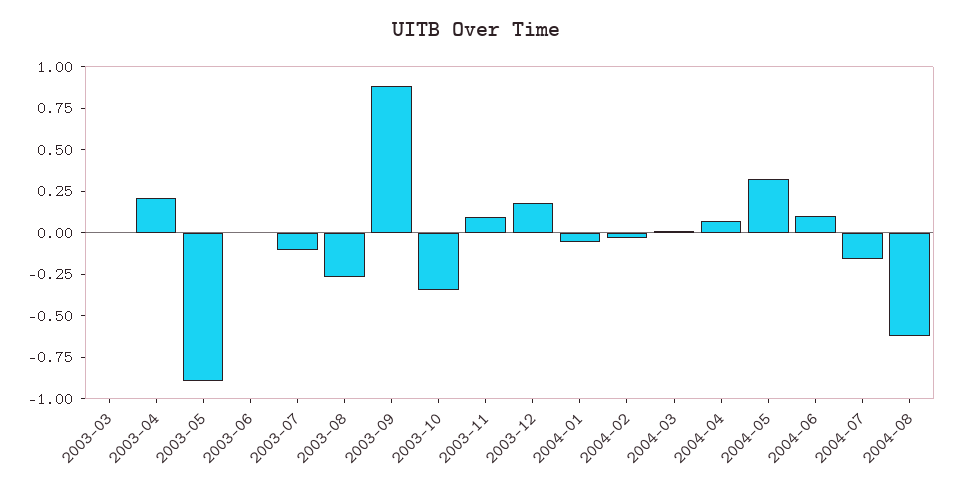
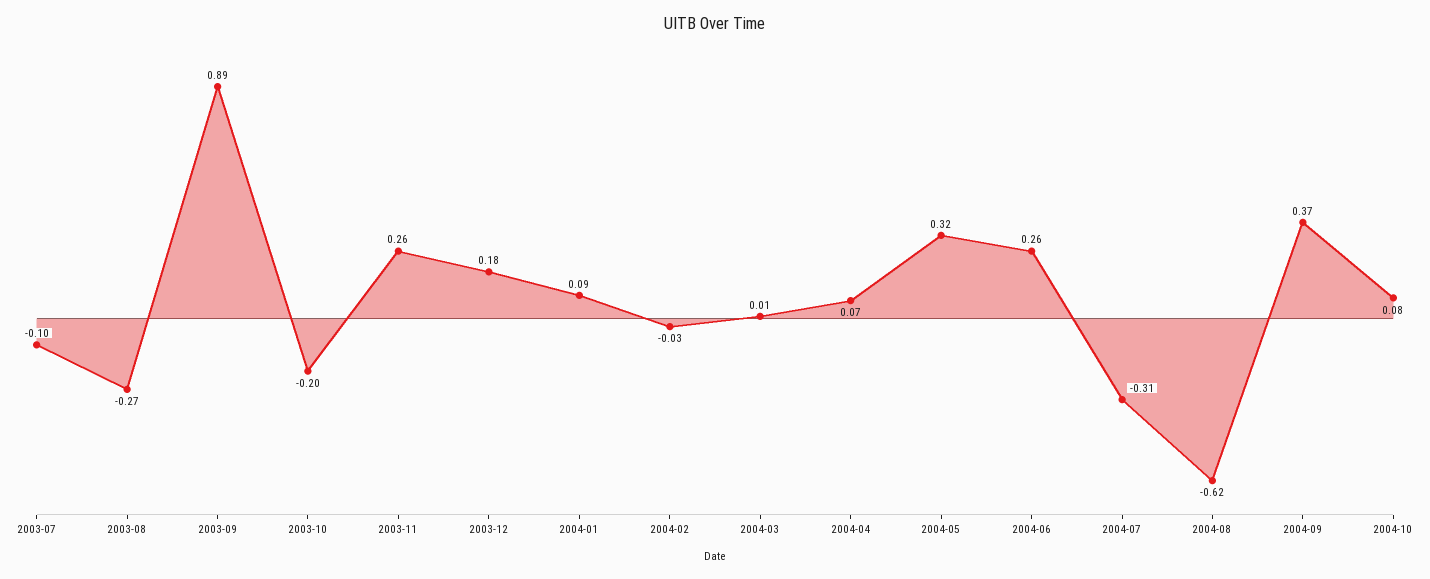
2003-03: 0 -> none
2003-04: 0.2 -> none
2003-05: -0.9 -> none
2003-06: 0 -> none
2003-10: -0.35 -> -0.2
2003-11: 0.1 -> 0.26
2004-01: -0.05 -> 0.09
2004-06: 0.1 -> 0.26
2004-07: -0.15 -> -0.31
2004-09: none -> 0.37
2004-10: none -> 0.08

